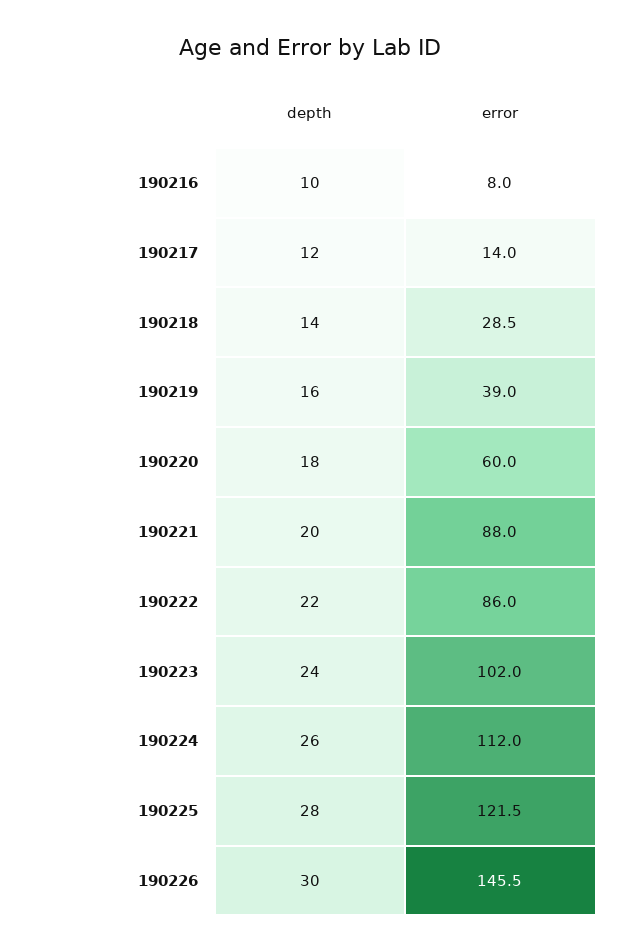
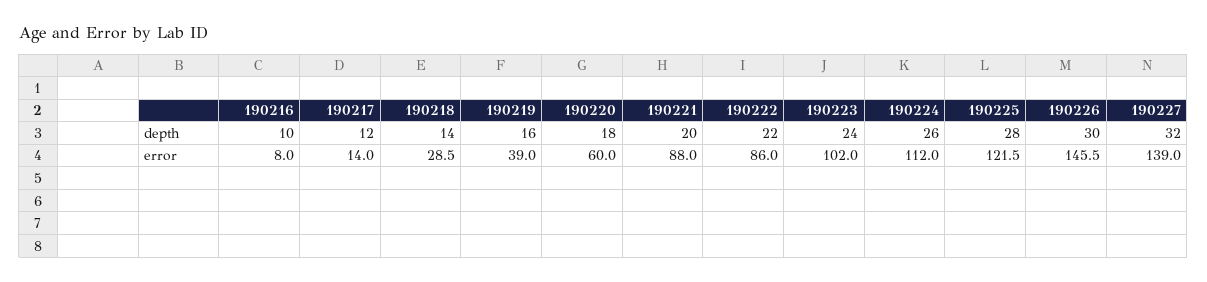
depth, 190227: none -> 32
error, 190227: none -> 139

